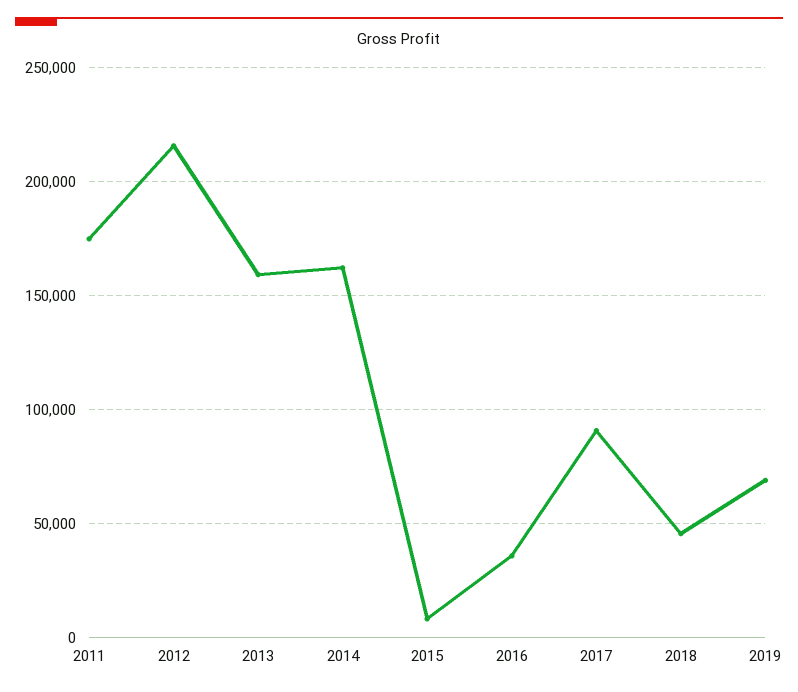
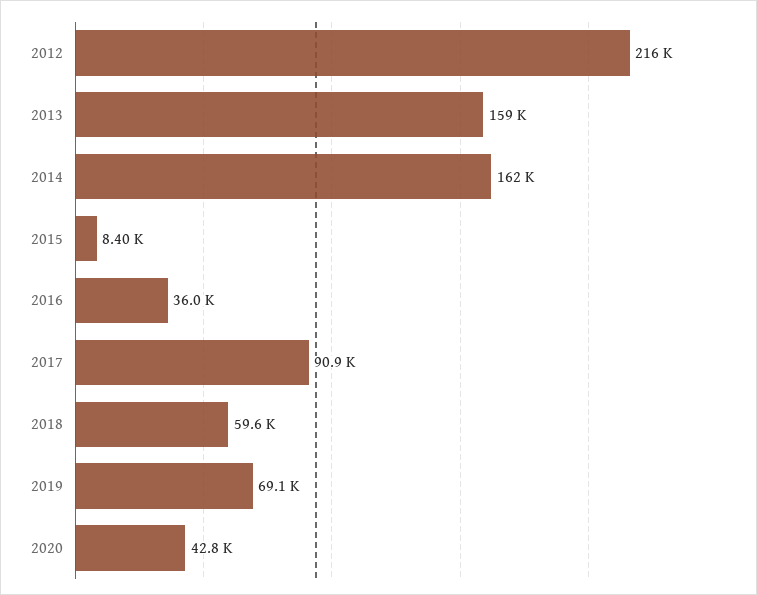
2011: 175000 -> none
2018: 45000 -> 59600
2020: none -> 42800

